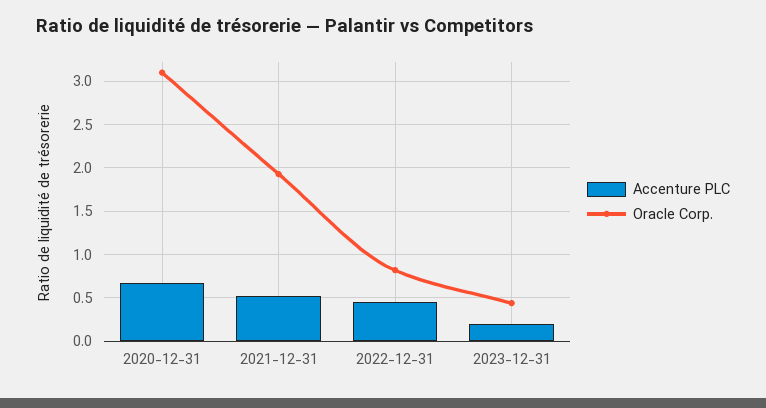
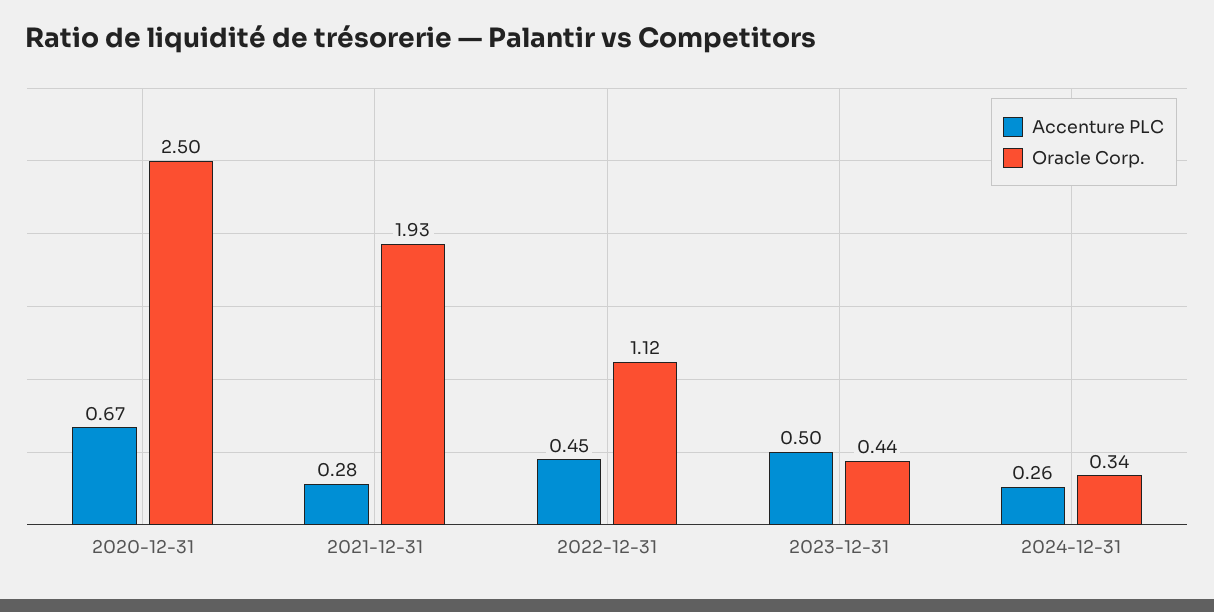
Oracle Corp., 2020-12-31: 3.1 -> 2.5
Accenture PLC, 2021-12-31: 0.5 -> 0.28
Oracle Corp., 2022-12-31: 0.8 -> 1.12
Accenture PLC, 2023-12-31: 0.2 -> 0.5
Accenture PLC, 2024-12-31: none -> 0.26
Oracle Corp., 2024-12-31: none -> 0.34

